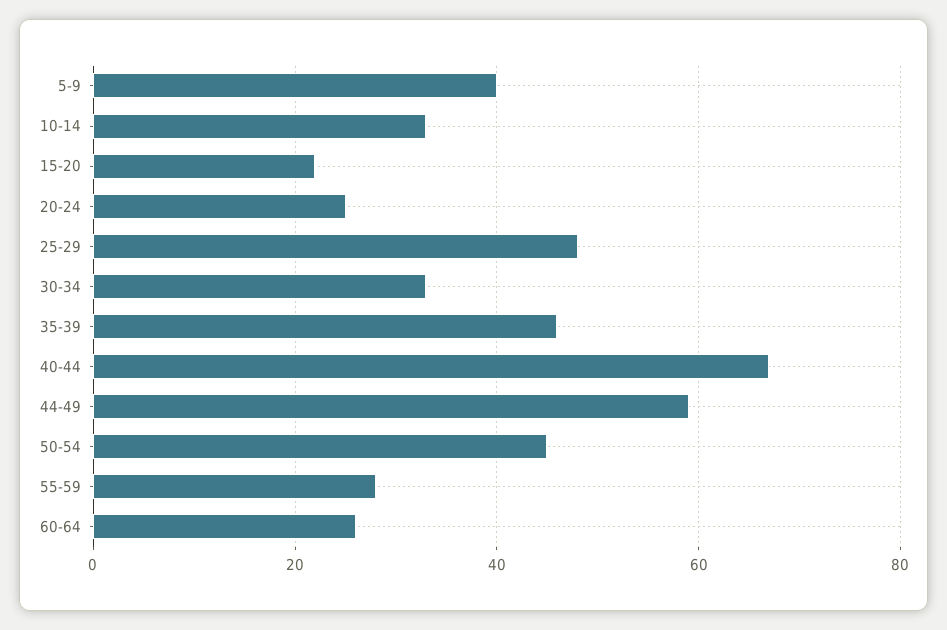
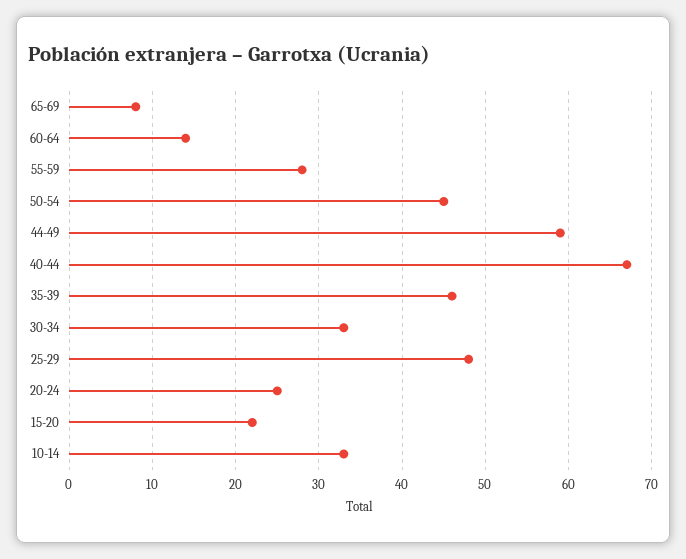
5-9: 40 -> none
60-64: 25 -> 14
65-69: none -> 8

